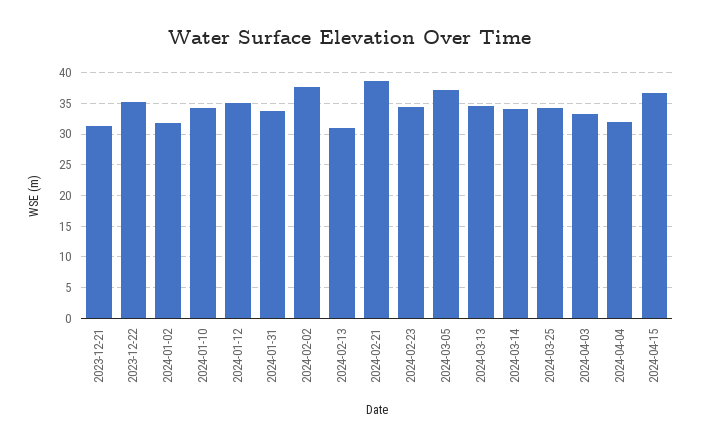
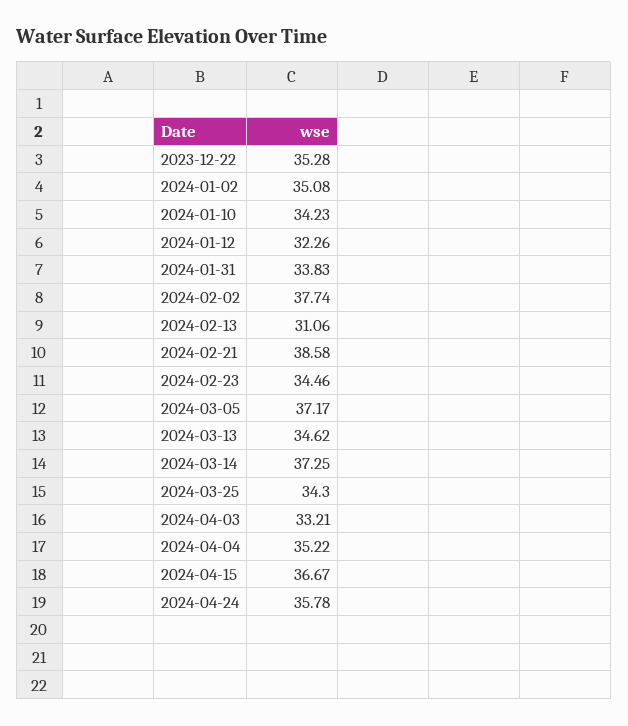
2023-12-21: 31 -> none
2024-01-02: 32 -> 35.08
2024-01-12: 35 -> 32.26
2024-03-14: 34 -> 37.25
2024-04-04: 32 -> 35.22
2024-04-24: none -> 35.78

